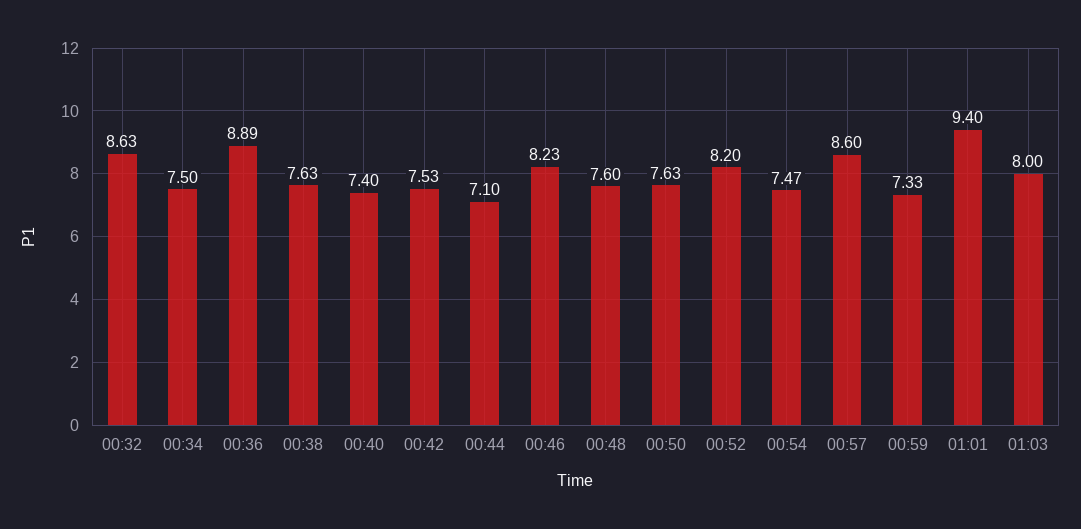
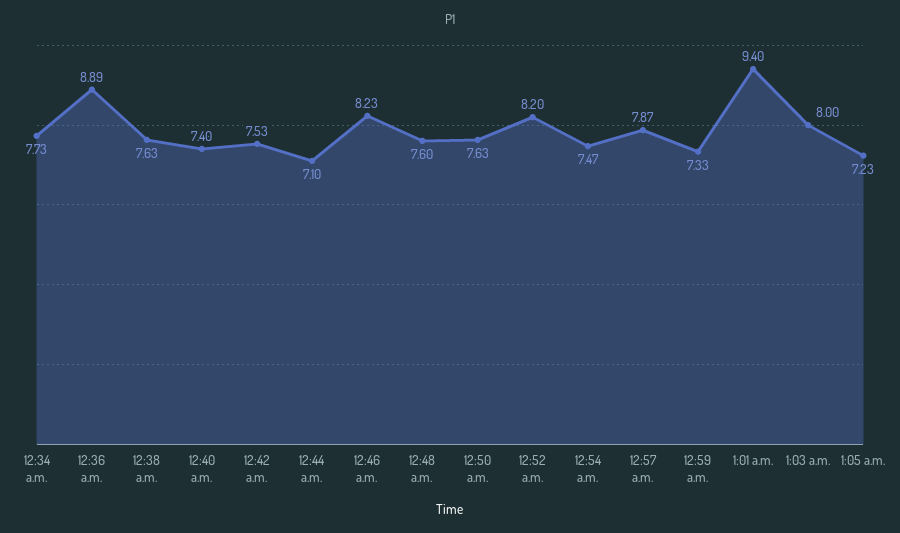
00:32: 8.63 -> none
00:34: 7.5 -> 7.73
00:57: 8.6 -> 7.87
1:05 a.m.: none -> 7.23

